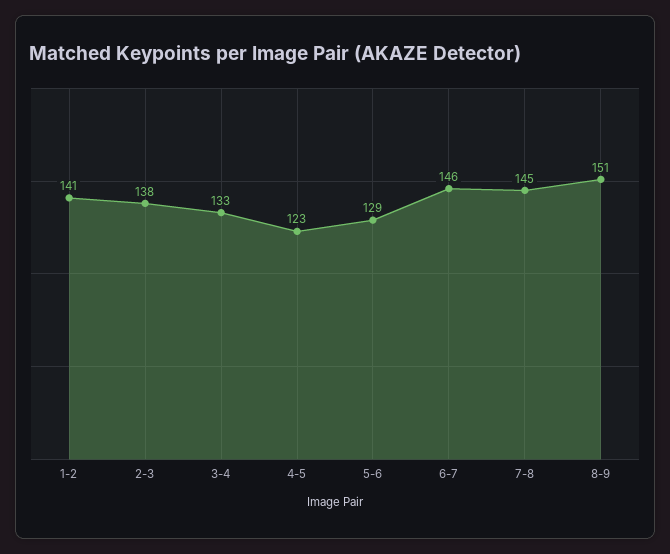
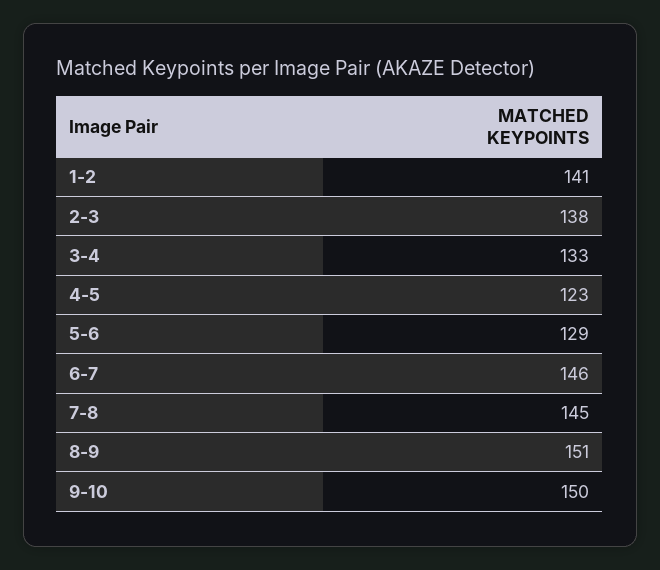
9-10: none -> 150

